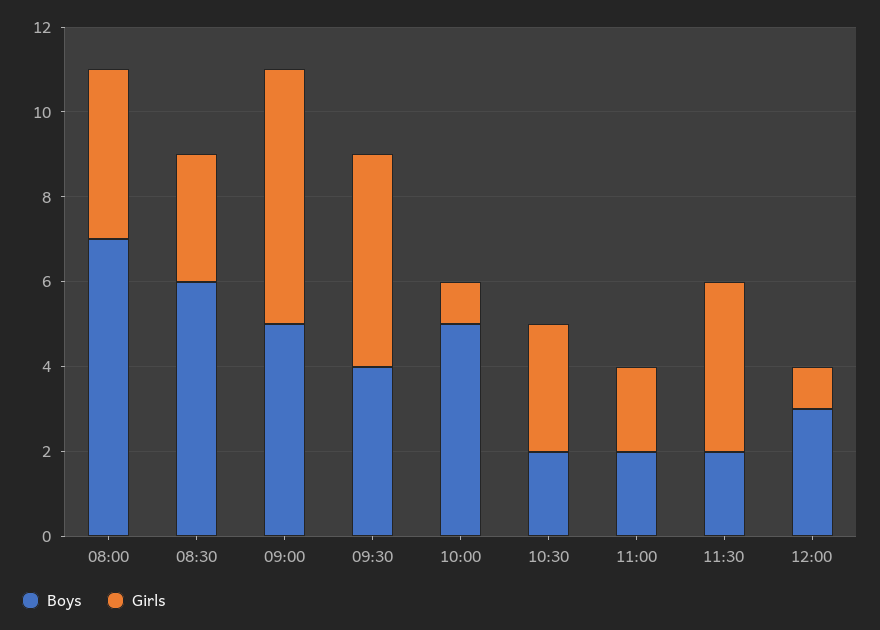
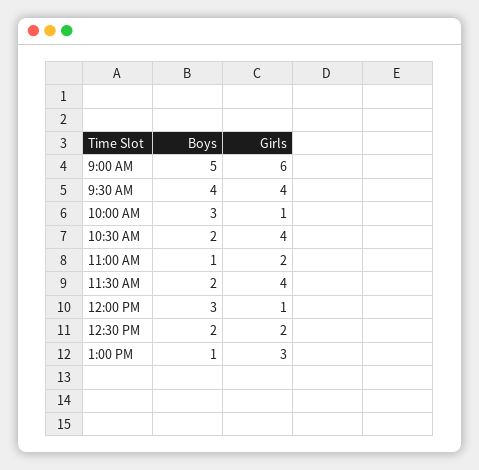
Boys, 08:00: 7 -> none
Girls, 08:00: 4 -> none
Boys, 08:30: 6 -> none
Girls, 08:30: 3 -> none
Girls, 09:30: 5 -> 4
Boys, 10:00: 5 -> 3
Girls, 10:30: 3 -> 4
Boys, 11:00: 2 -> 1
Boys, 12:30 PM: none -> 2
Girls, 12:30 PM: none -> 2
Boys, 1:00 PM: none -> 1
Girls, 1:00 PM: none -> 3

